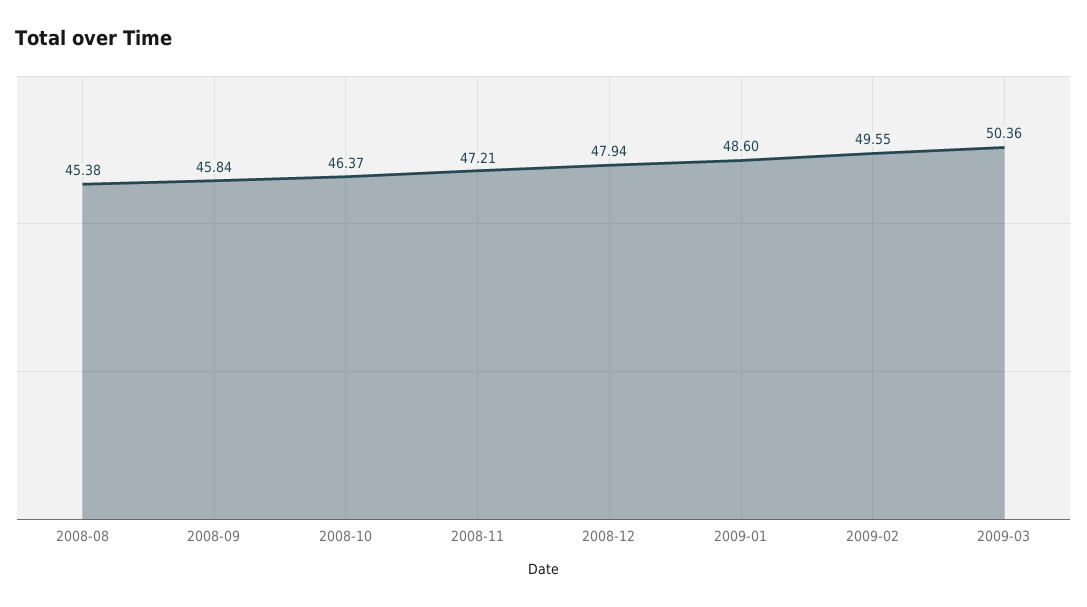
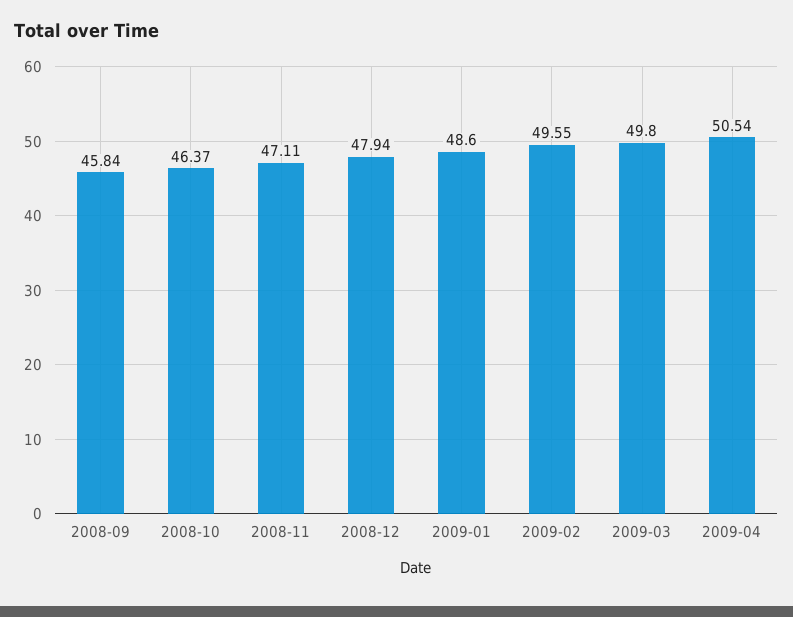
2008-08: 45.38 -> none
2008-11: 47.21 -> 47.11
2009-03: 50.36 -> 49.8
2009-04: none -> 50.54

